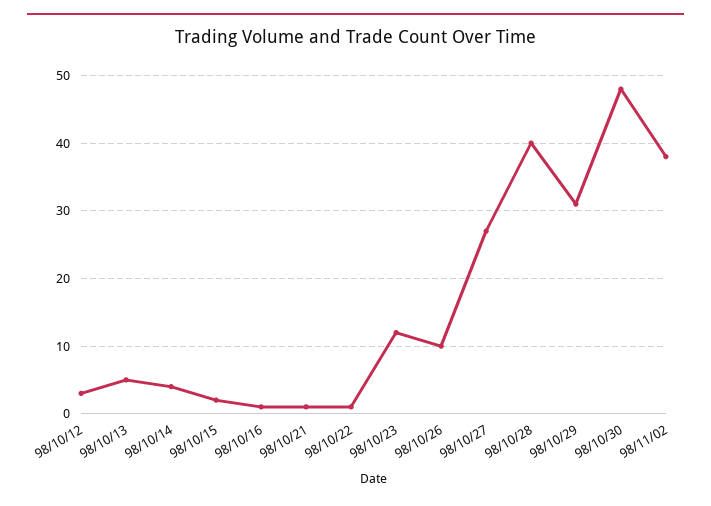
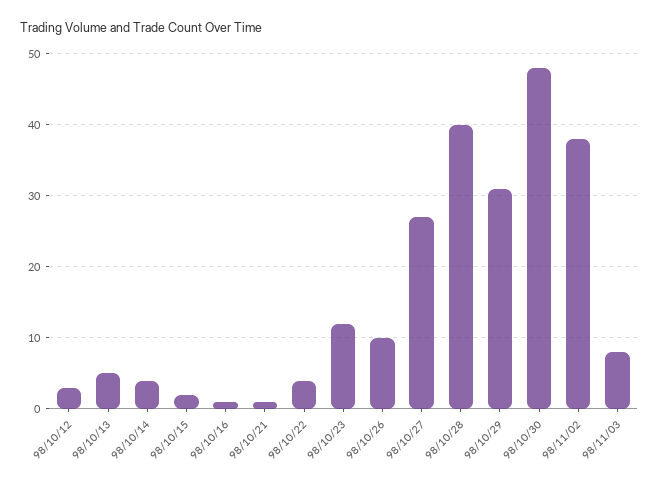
98/10/22: 1 -> 4
98/11/03: none -> 8

